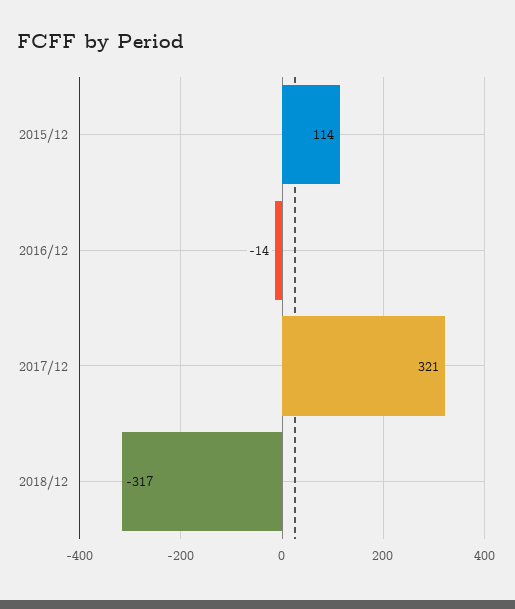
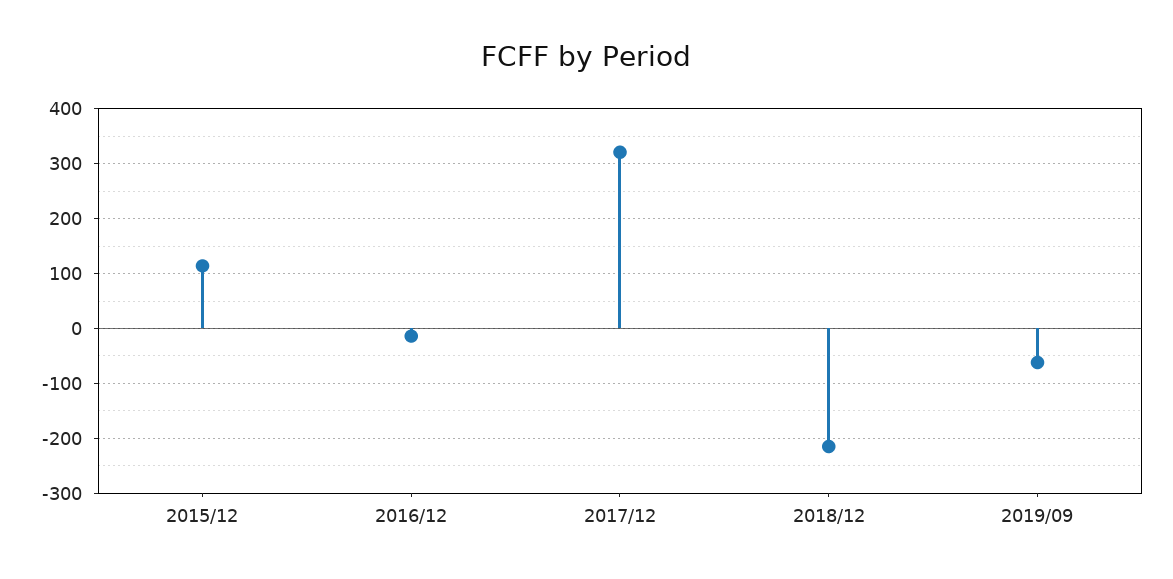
2018/12: -317 -> -220
2019/09: none -> -60

